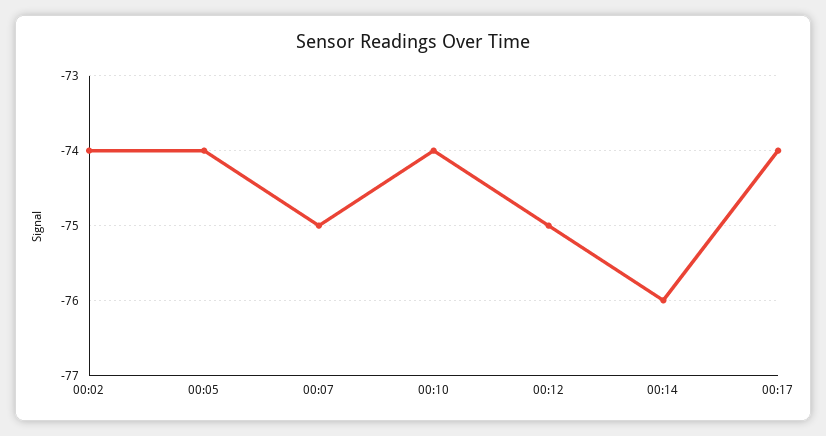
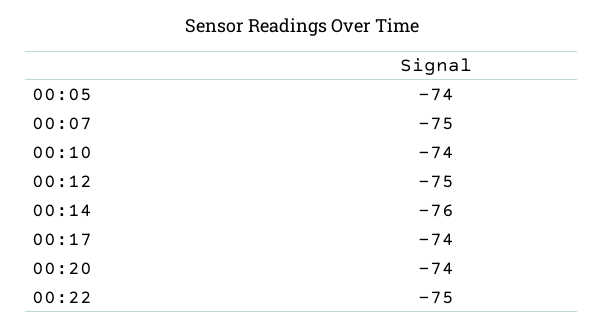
00:02: -74 -> none
00:20: none -> -74
00:22: none -> -75

